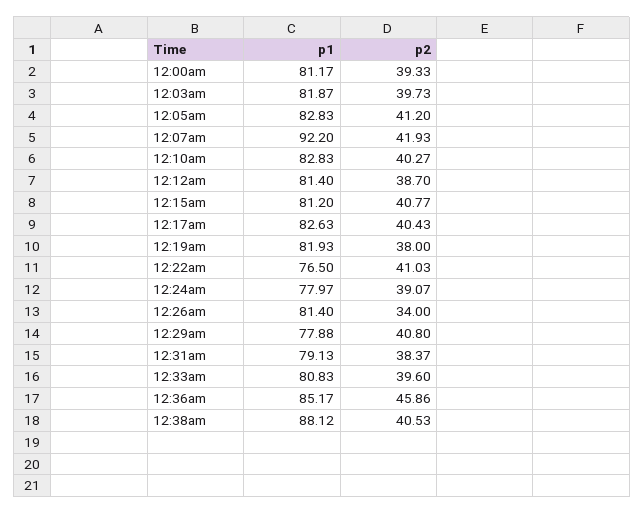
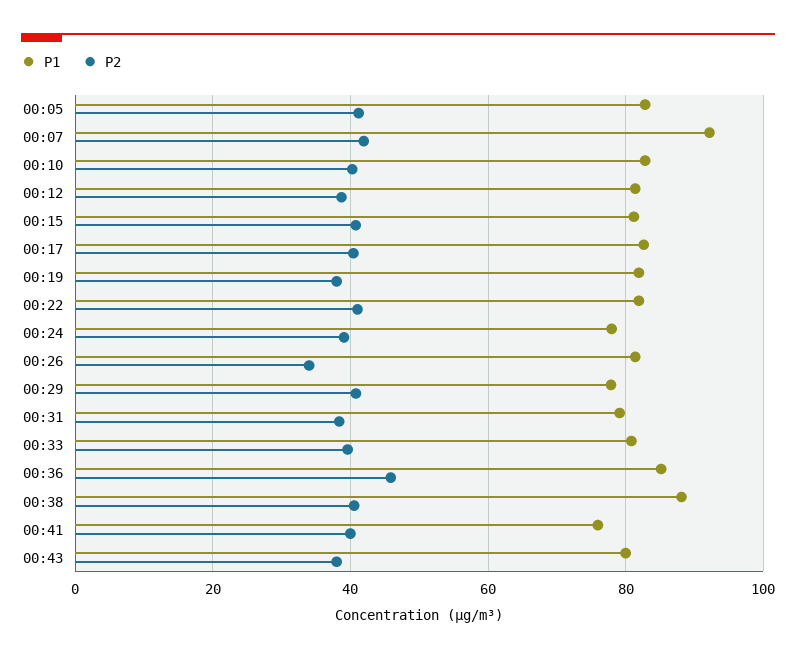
p1, 12:00am: 81.17 -> none
p2, 12:00am: 39.33 -> none
p1, 12:03am: 81.87 -> none
p2, 12:03am: 39.73 -> none
p1, 12:22am: 76.5 -> 82
p1, 00:41: none -> 76
p2, 00:41: none -> 40
p1, 00:43: none -> 80
p2, 00:43: none -> 38

